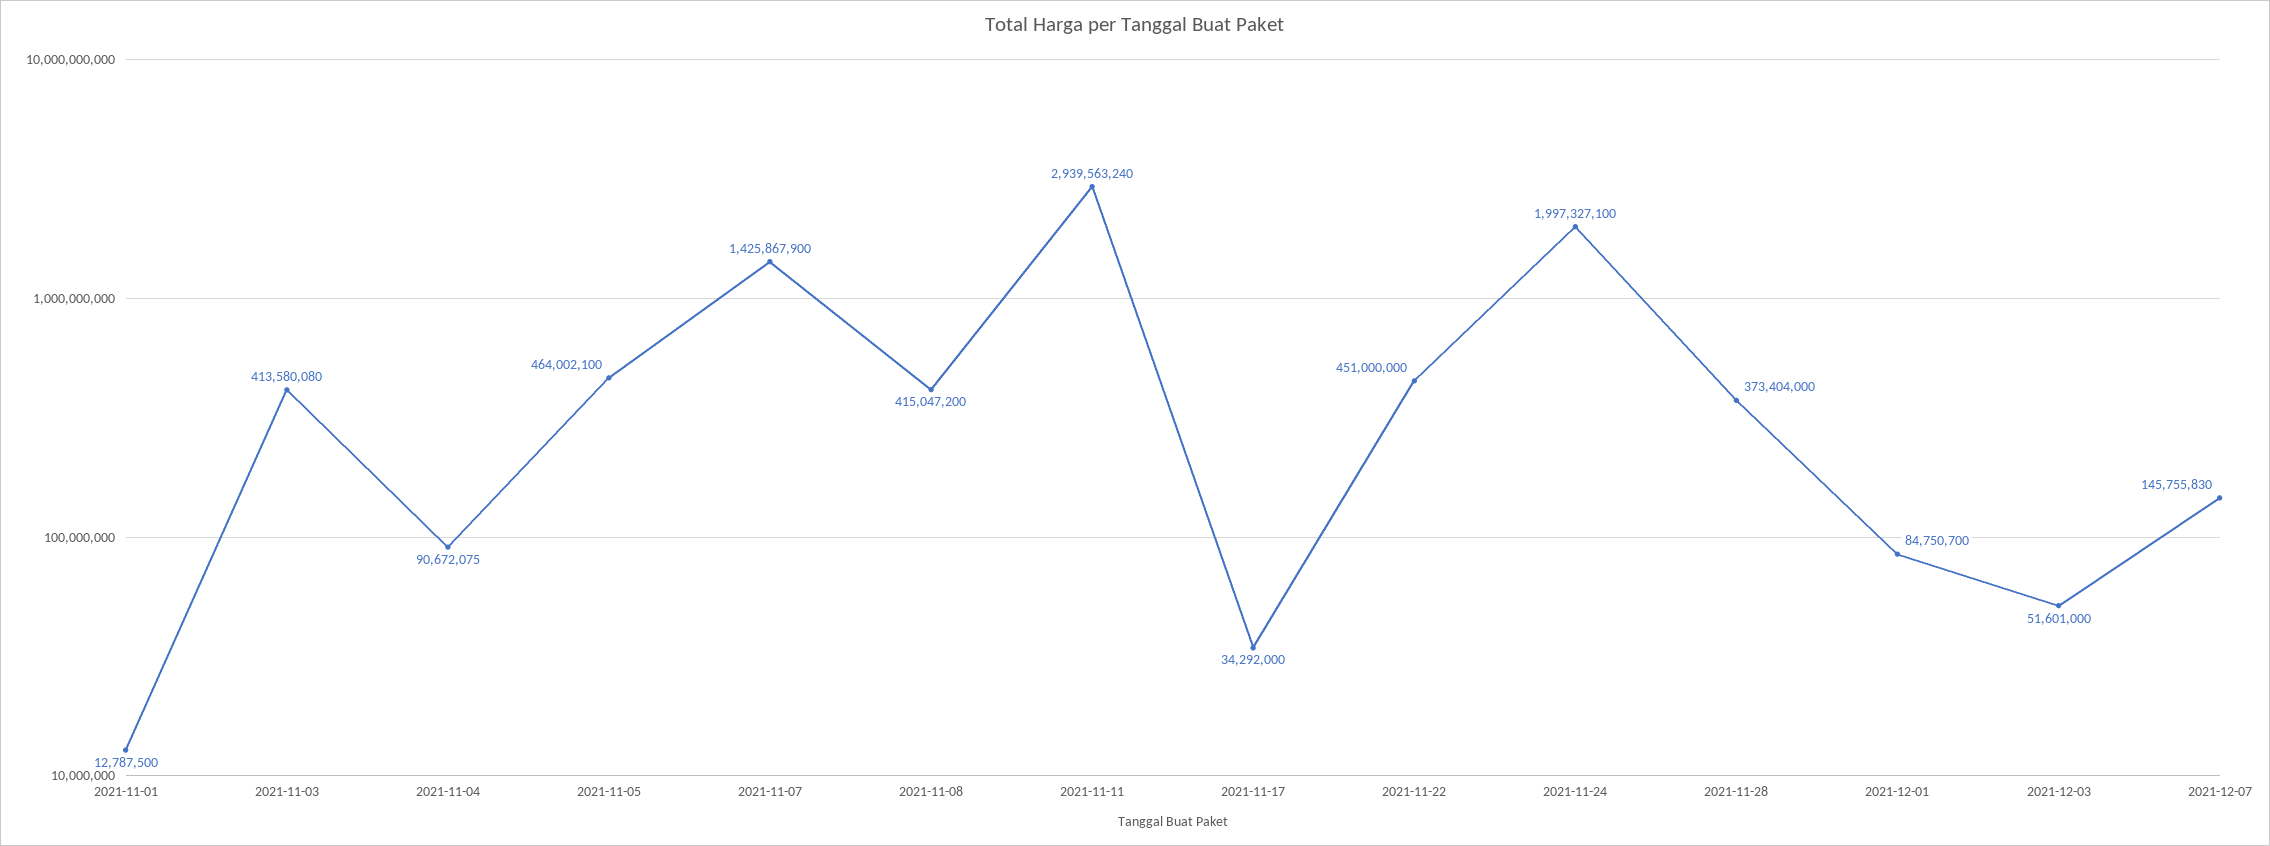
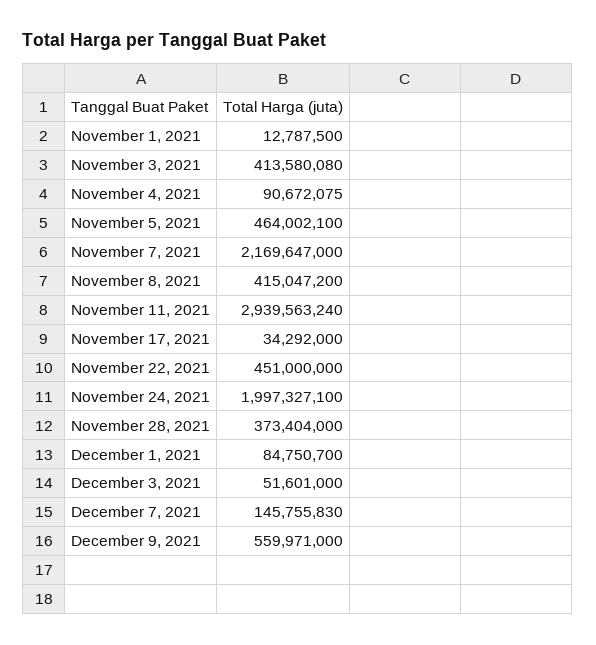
2021-11-07: 1425867900 -> 2169647000
December 9, 2021: none -> 559971000

